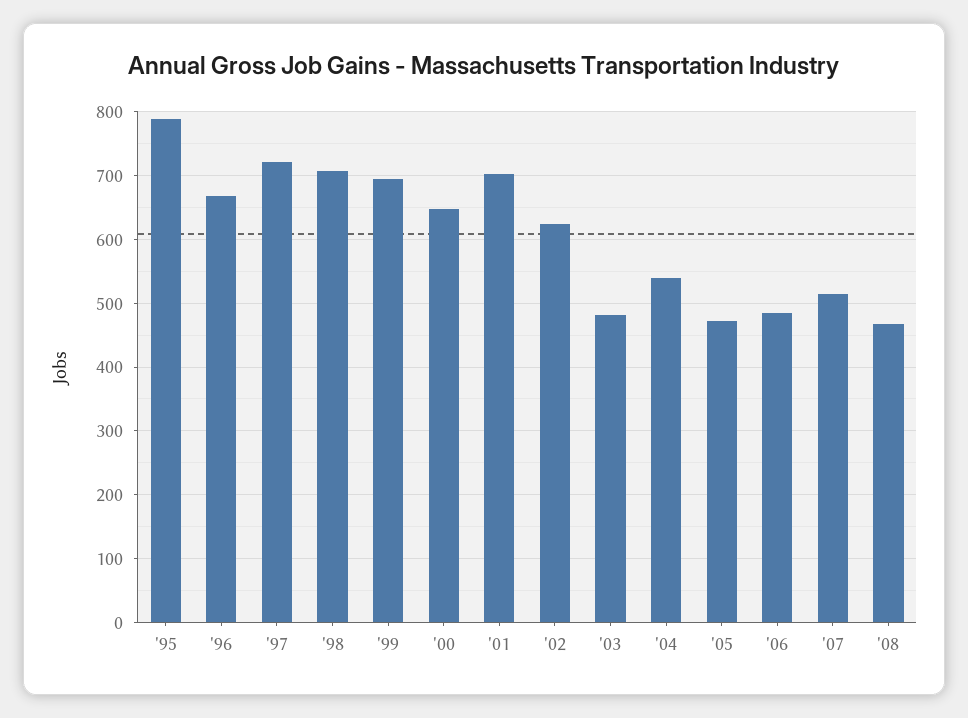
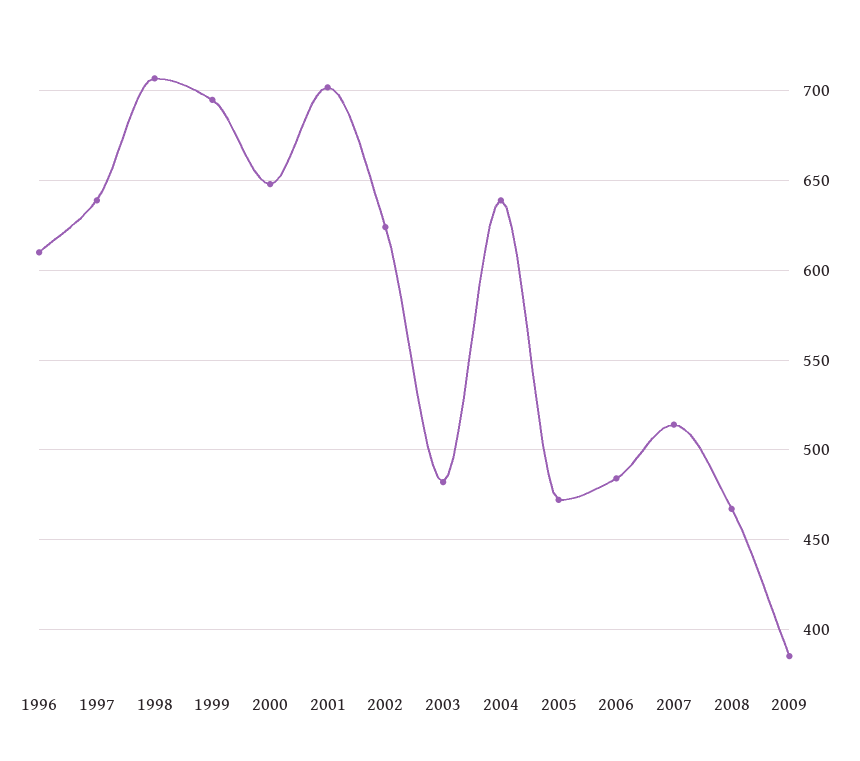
'95: 790 -> none
'96: 670 -> 610
'97: 720 -> 640
'04: 540 -> 640
2009: none -> 385

